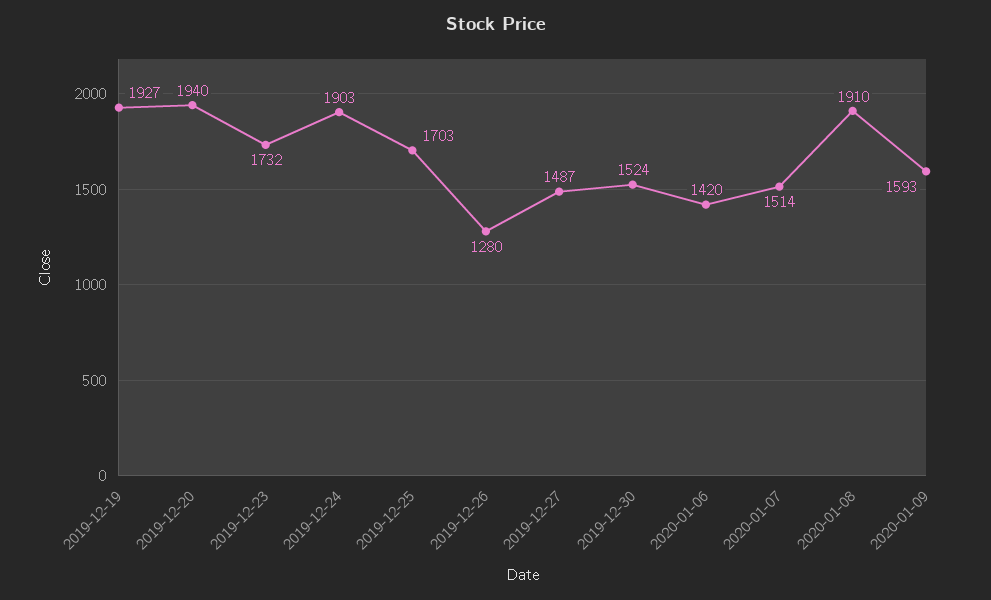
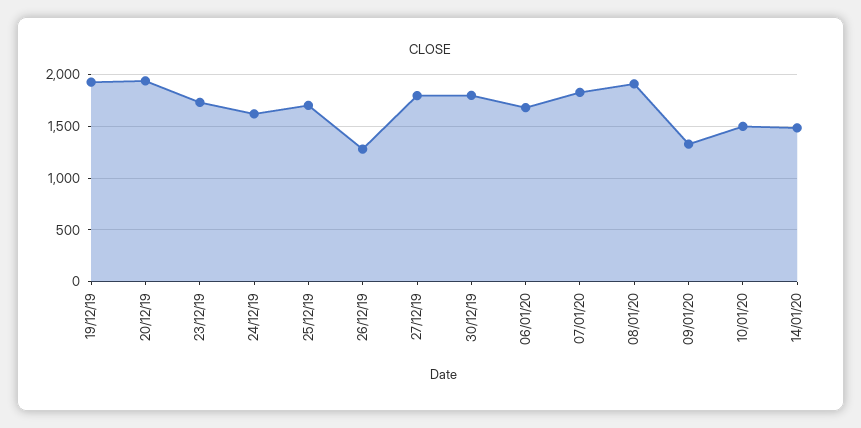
2019-12-24: 1903 -> 1600
2019-12-27: 1487 -> 1800
2019-12-30: 1524 -> 1800
2020-01-06: 1420 -> 1700
2020-01-07: 1514 -> 1800
2020-01-09: 1593 -> 1300
10/01/20: none -> 1500
14/01/20: none -> 1500

